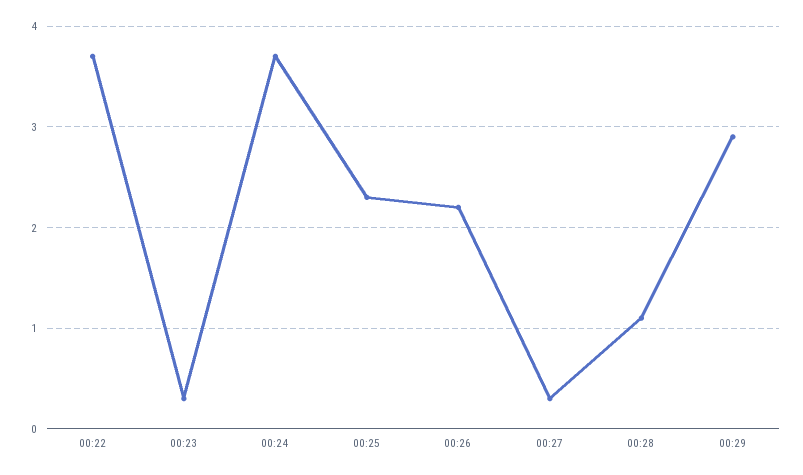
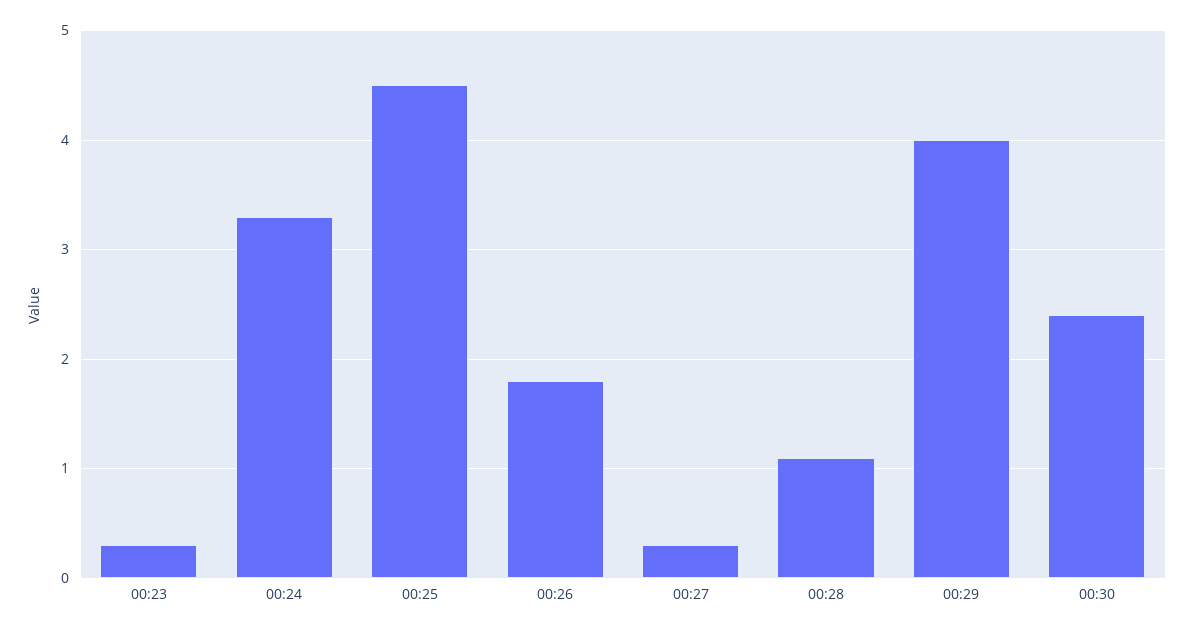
00:22: 3.7 -> none
00:24: 3.7 -> 3.3
00:25: 2.3 -> 4.5
00:26: 2.2 -> 1.8
00:29: 2.9 -> 4
00:30: none -> 2.4

